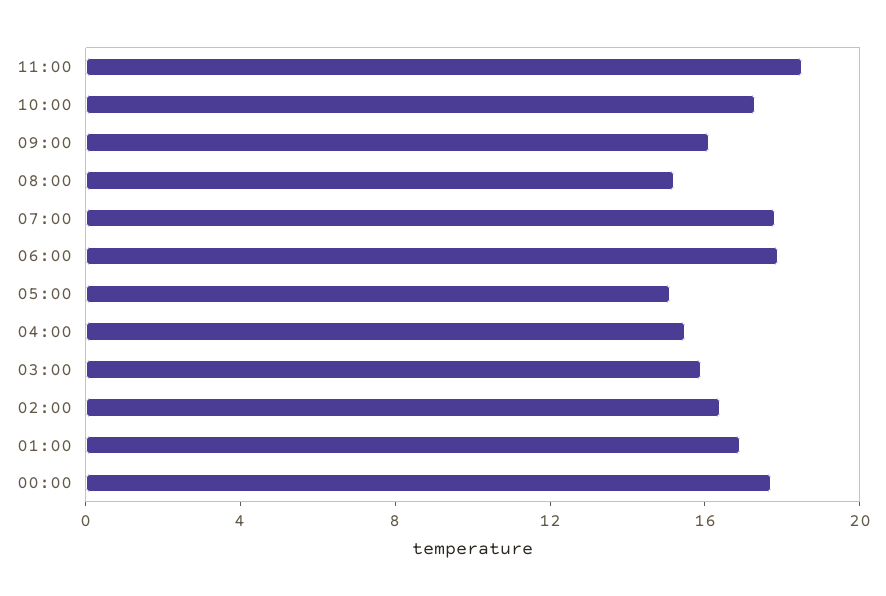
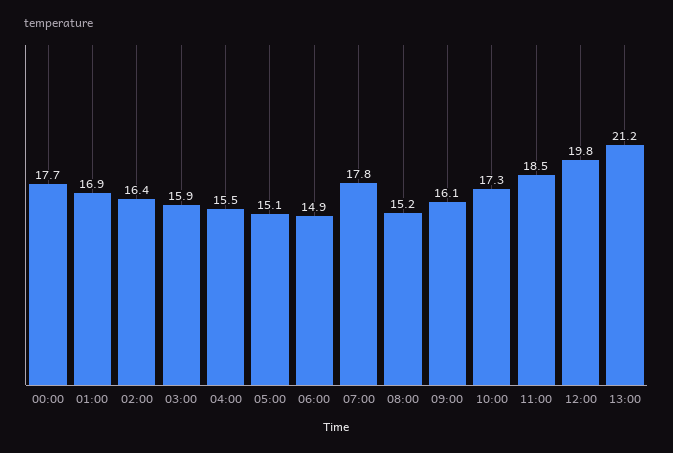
06:00: 18 -> 14.9
12:00: none -> 19.8
13:00: none -> 21.2

